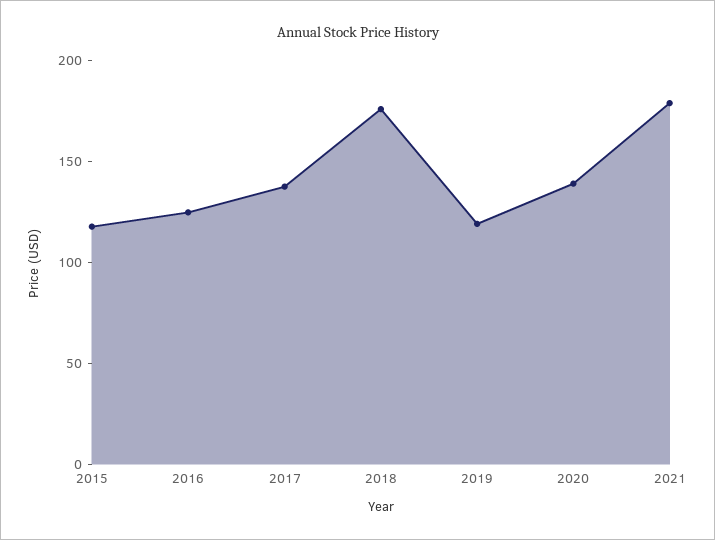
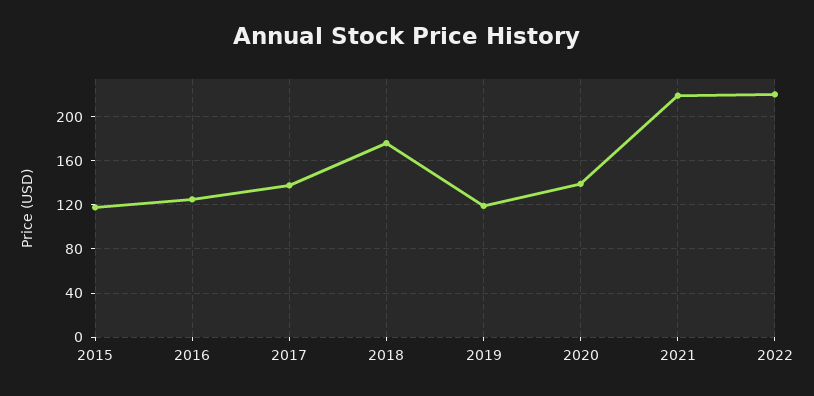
2021: 180 -> 220
2022: none -> 220

